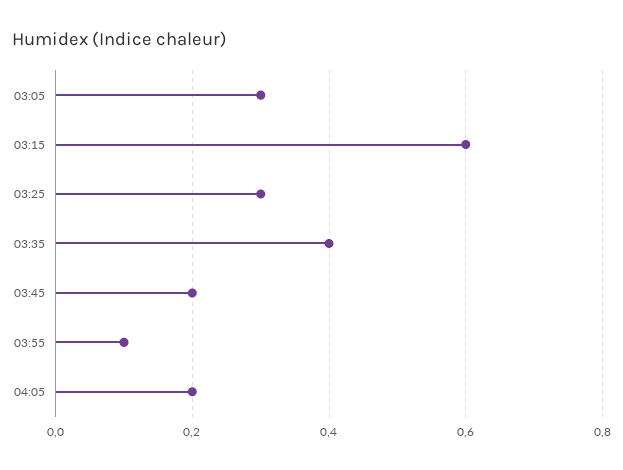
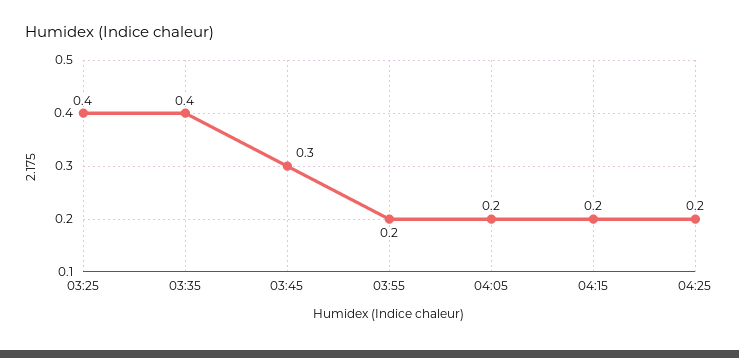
03:05: 0.3 -> none
03:15: 0.6 -> none
03:25: 0.3 -> 0.4
03:45: 0.2 -> 0.3
03:55: 0.1 -> 0.2
04:15: none -> 0.2
04:25: none -> 0.2

